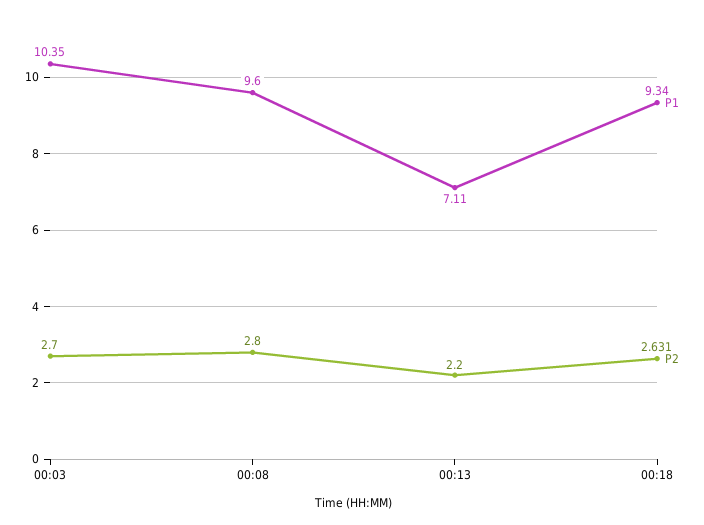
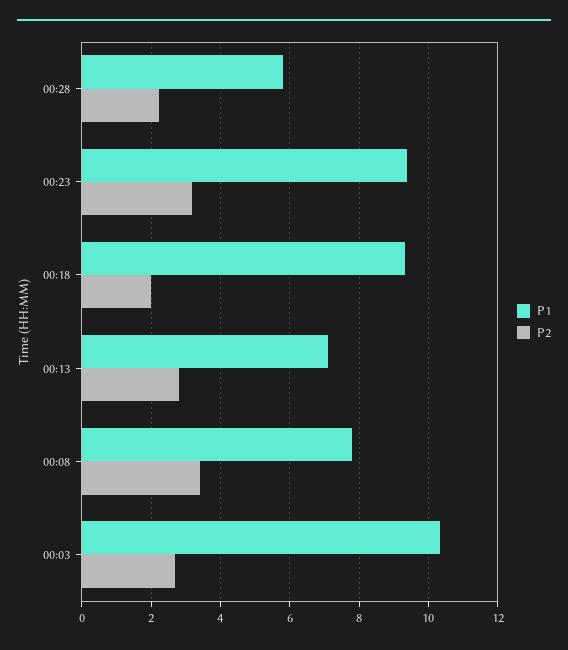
P1, 00:08: 9.6 -> 7.8
P2, 00:08: 2.8 -> 3.4
P2, 00:13: 2.2 -> 2.8
P2, 00:18: 2.631 -> 2
P1, 00:28: none -> 5.8
P2, 00:28: none -> 2.2
P1, 00:23: none -> 9.4
P2, 00:23: none -> 3.2

